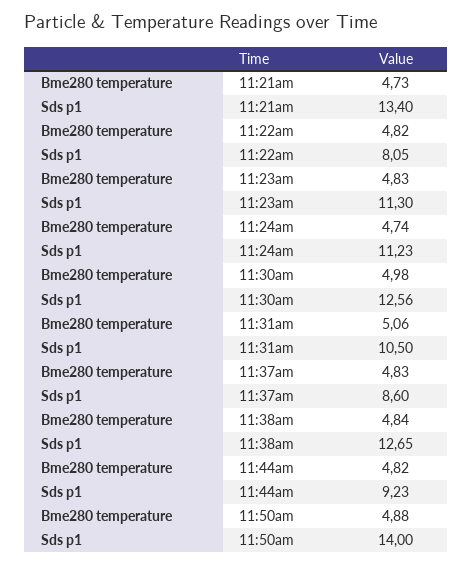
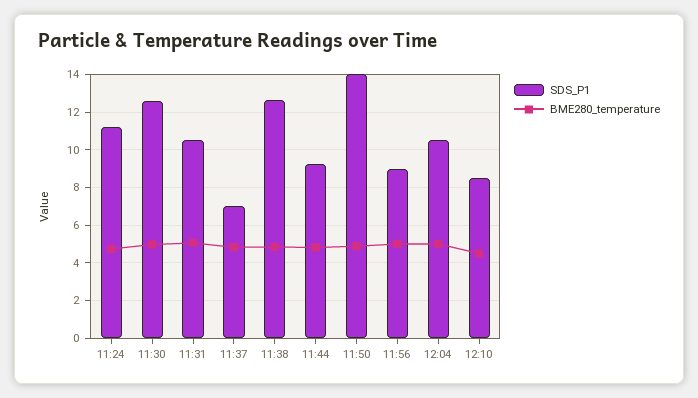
Bme280 temperature, 11:21am: 4.73 -> none
Sds p1, 11:21am: 13.4 -> none
Bme280 temperature, 11:22am: 4.82 -> none
Sds p1, 11:22am: 8.05 -> none
Bme280 temperature, 11:23am: 4.83 -> none
Sds p1, 11:23am: 11.3 -> none
Sds p1, 11:37am: 8.6 -> 7
Sds p1, 11:56: none -> 9
Bme280 temperature, 11:56: none -> 5
Sds p1, 12:04: none -> 10.5
Bme280 temperature, 12:04: none -> 5
Sds p1, 12:10: none -> 8.5
Bme280 temperature, 12:10: none -> 4.5

